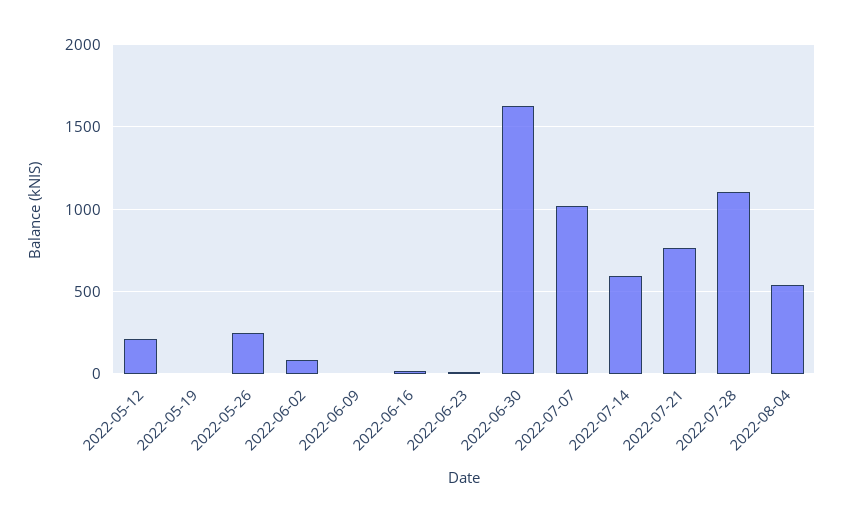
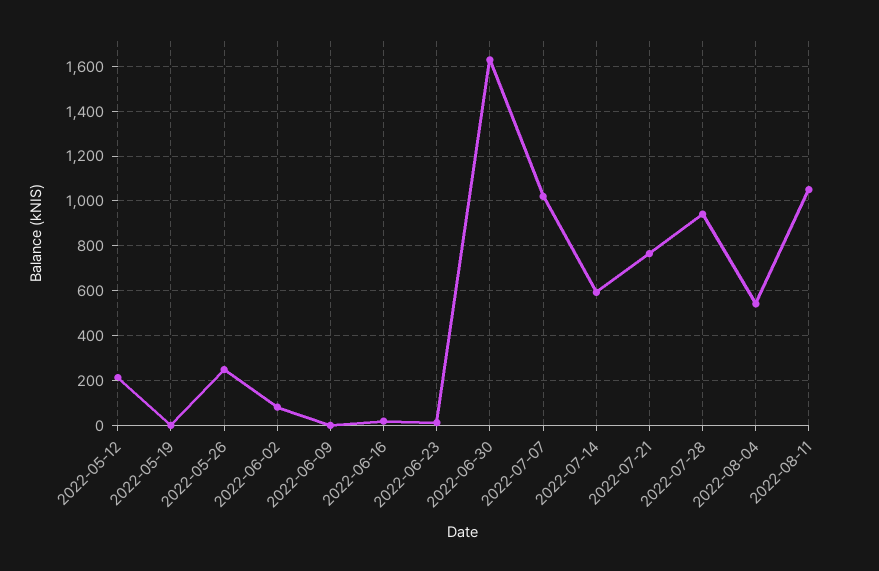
2022-07-28: 1100 -> 950
2022-08-11: none -> 1050

